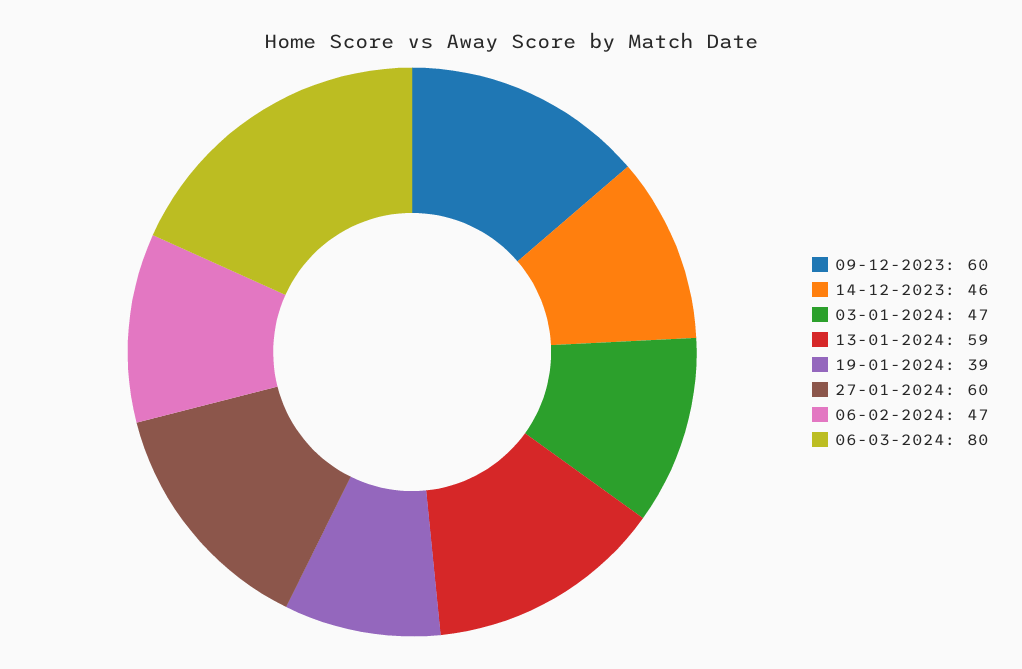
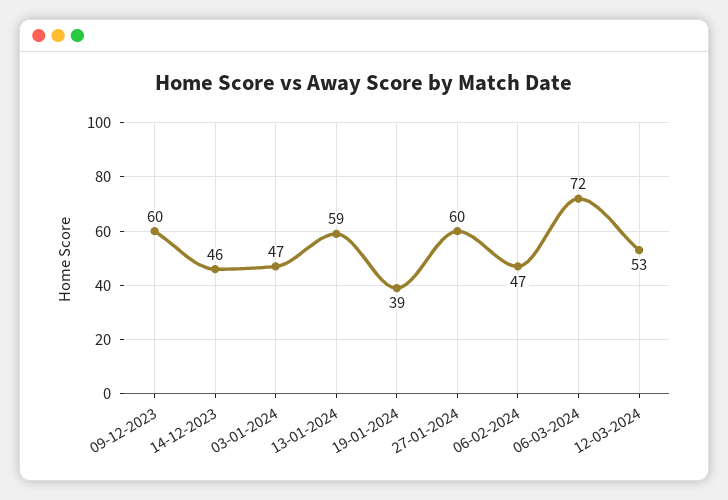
06-03-2024: 80 -> 72
12-03-2024: none -> 53

